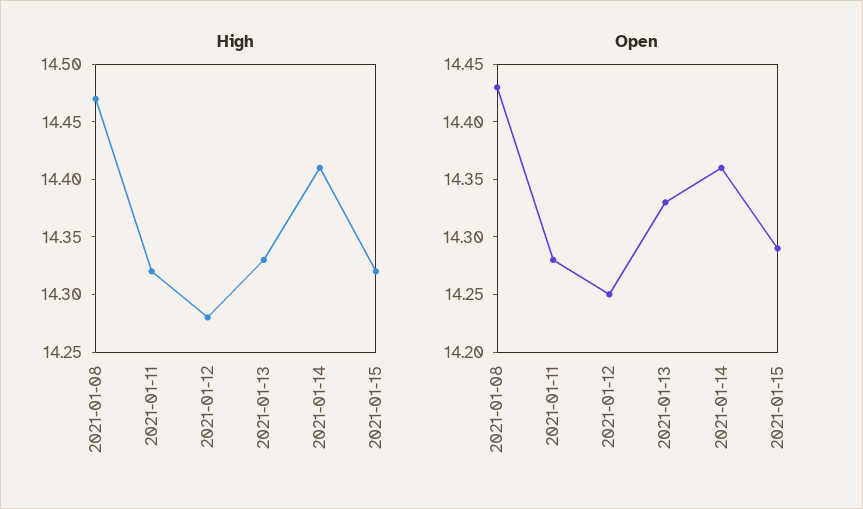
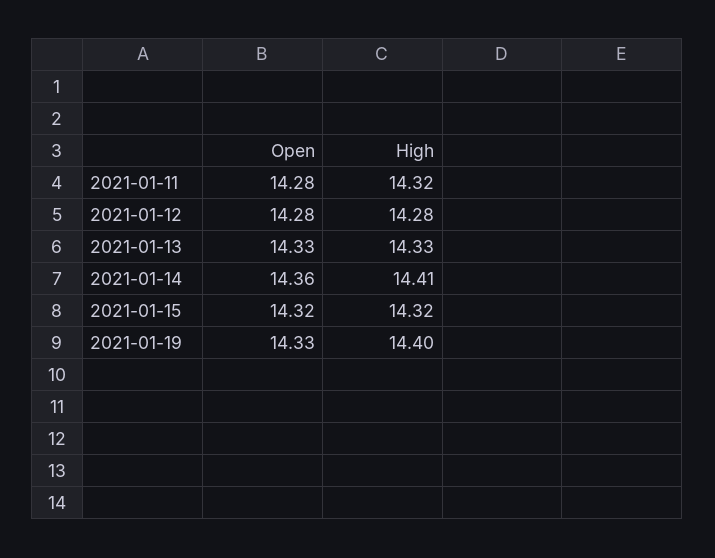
High, 2021-01-08: 14.47 -> none
Open, 2021-01-08: 14.43 -> none
Open, 2021-01-12: 14.25 -> 14.28
Open, 2021-01-15: 14.29 -> 14.32
Open, 2021-01-19: none -> 14.33
High, 2021-01-19: none -> 14.4

